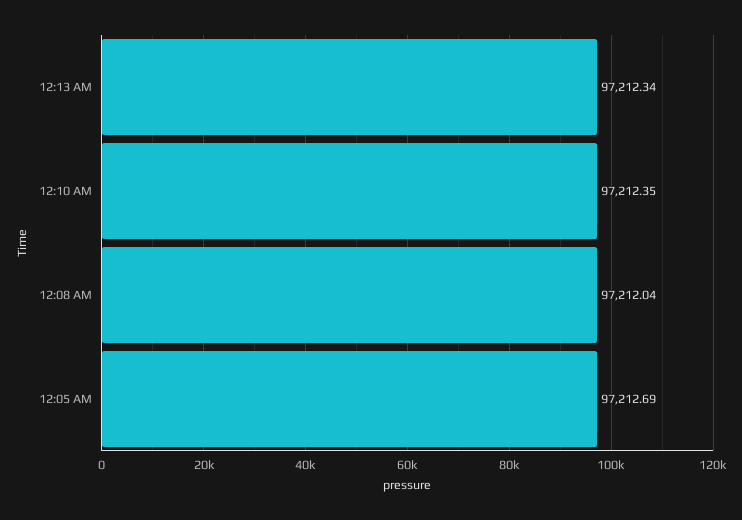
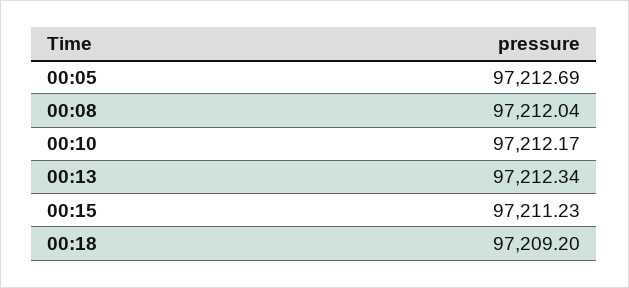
12:10 AM: 97212.35 -> 97212.17
00:15: none -> 97211.23
00:18: none -> 97209.2

